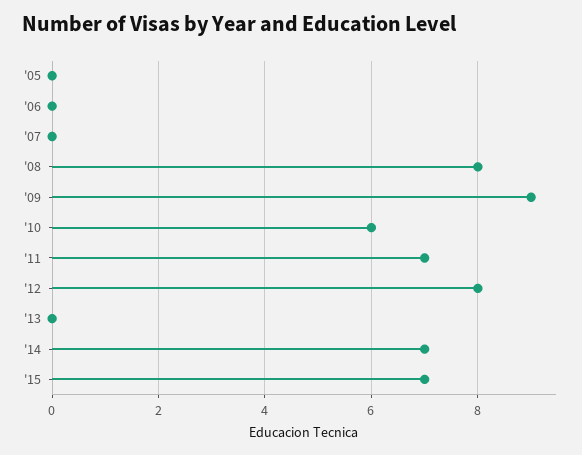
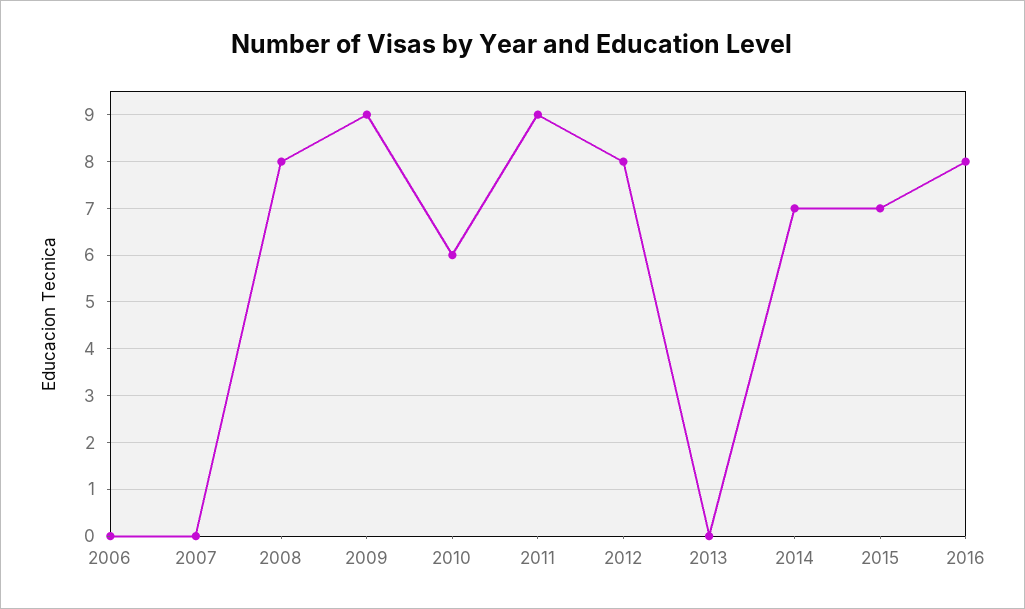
'05: 0 -> none
'11: 7 -> 9
2016: none -> 8

